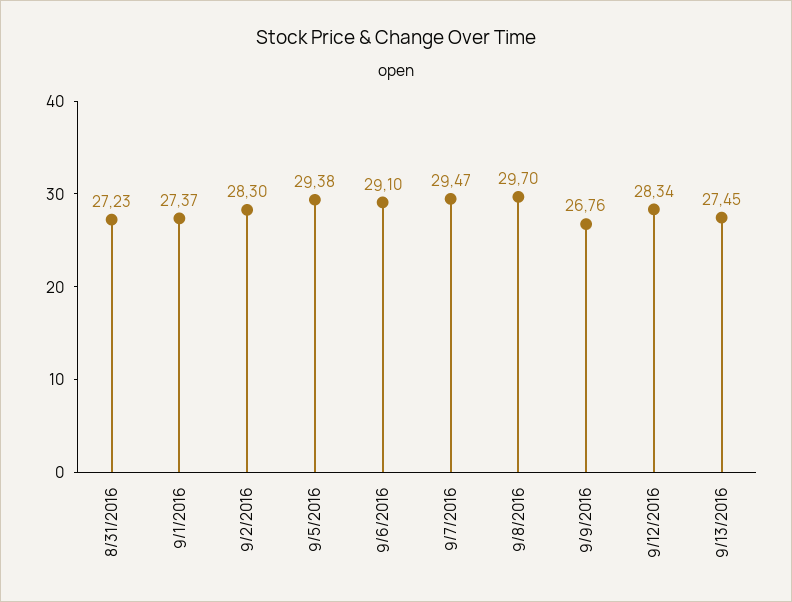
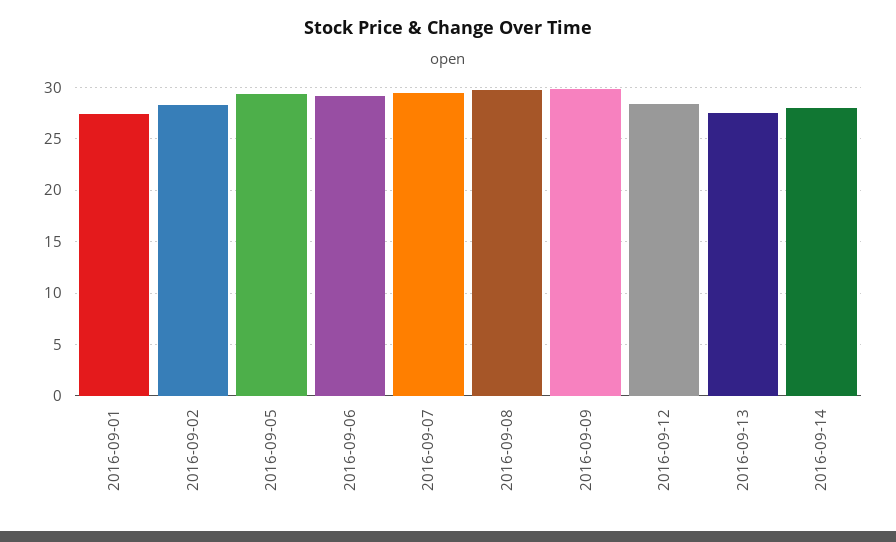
8/31/2016: 27.23 -> none
9/9/2016: 26.76 -> 30
2016-09-14: none -> 28

